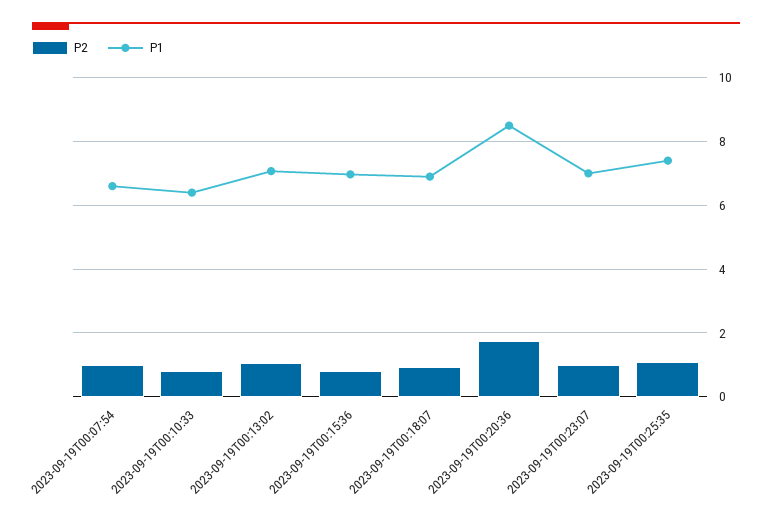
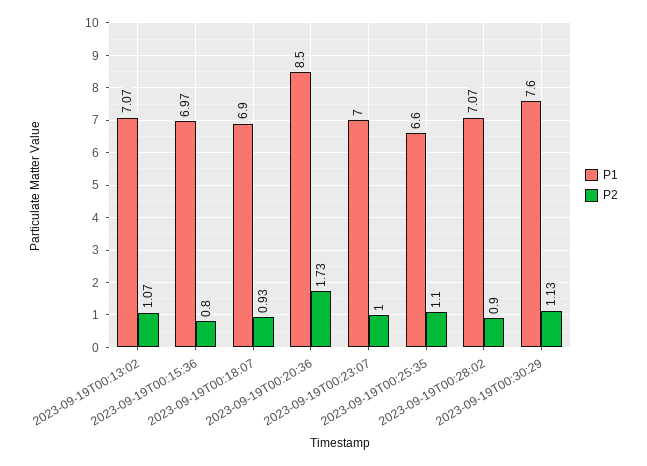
P2, 2023-09-19T00:07:54: 1 -> none
P1, 2023-09-19T00:07:54: 6.6 -> none
P2, 2023-09-19T00:10:33: 0.8 -> none
P1, 2023-09-19T00:10:33: 6.4 -> none
P1, 2023-09-19T00:25:35: 7.4 -> 6.6
P1, 2023-09-19T00:28:02: none -> 7.07
P2, 2023-09-19T00:28:02: none -> 0.9
P1, 2023-09-19T00:30:29: none -> 7.6
P2, 2023-09-19T00:30:29: none -> 1.13

